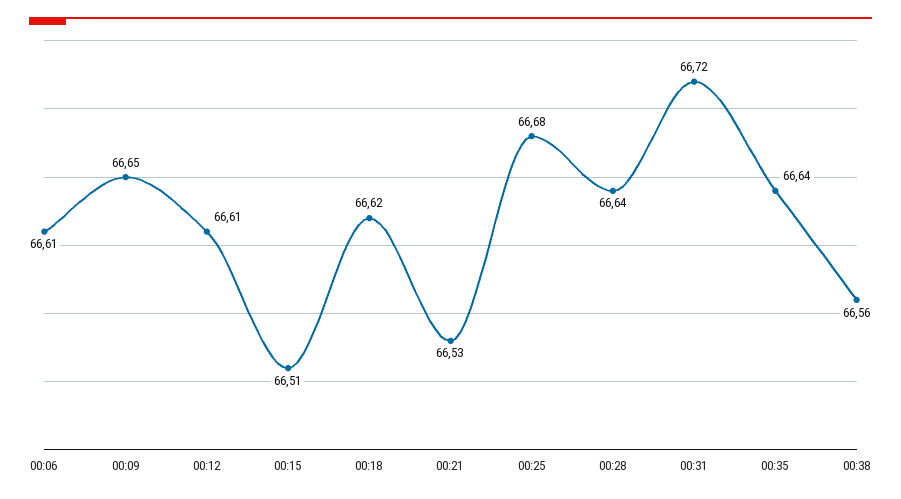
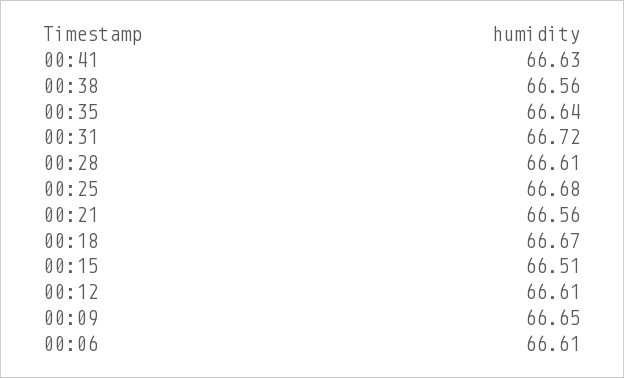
00:18: 66.62 -> 66.67
00:21: 66.53 -> 66.56
00:28: 66.64 -> 66.61
00:41: none -> 66.63

